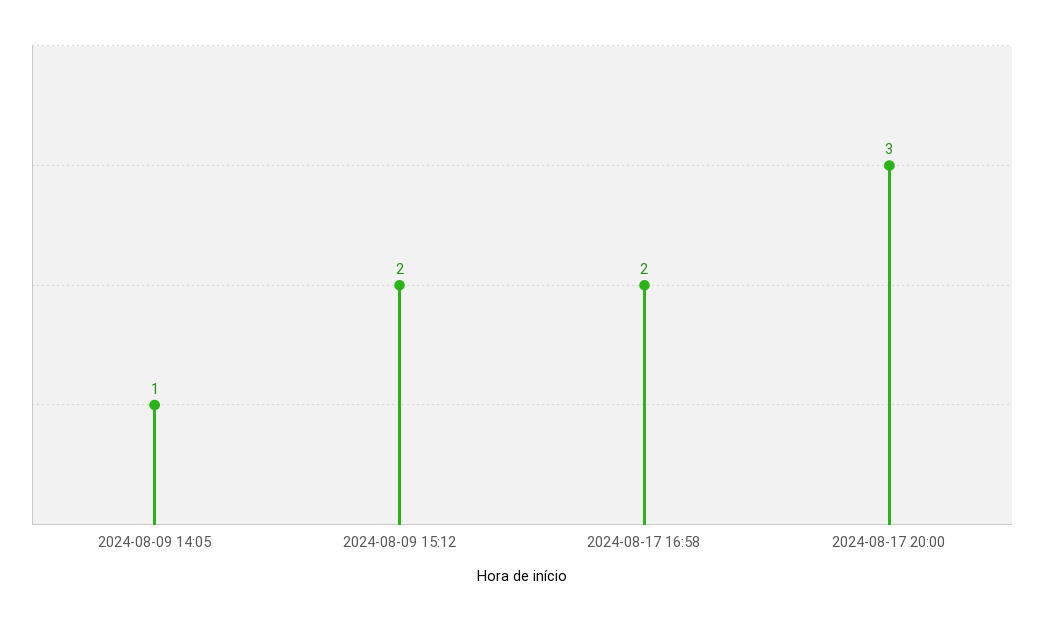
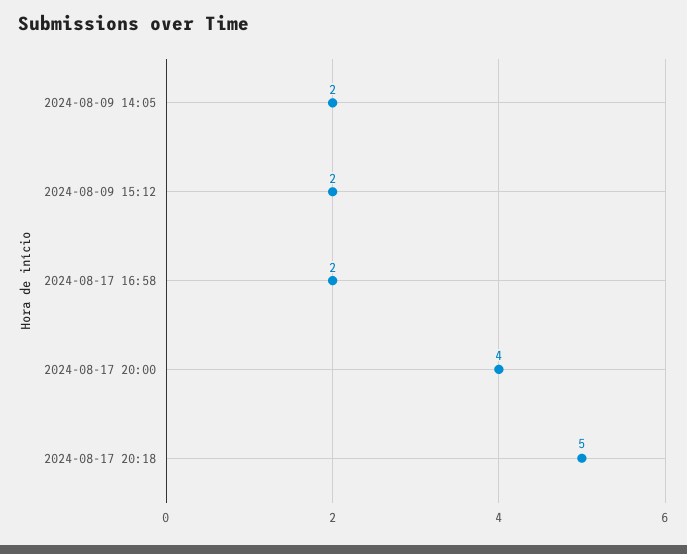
2024-08-09 14:05: 1 -> 2
2024-08-17 20:00: 3 -> 4
2024-08-17 20:18: none -> 5

